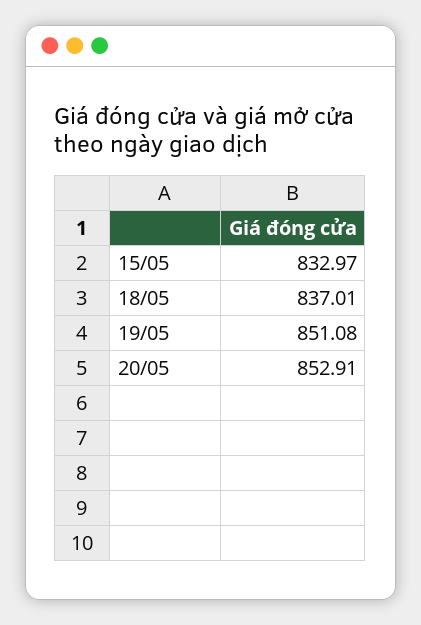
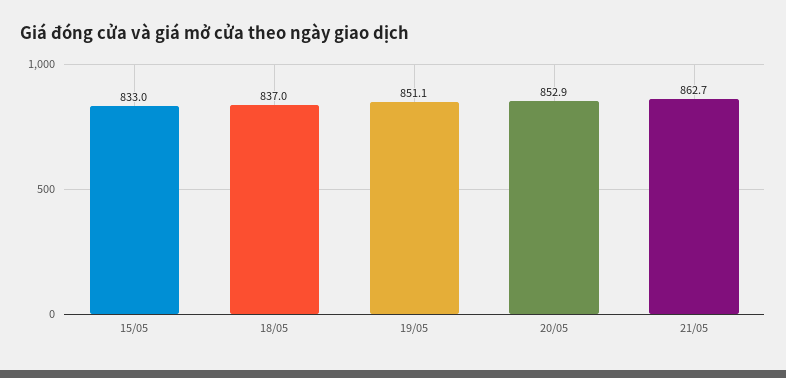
21/05: none -> 862.7

